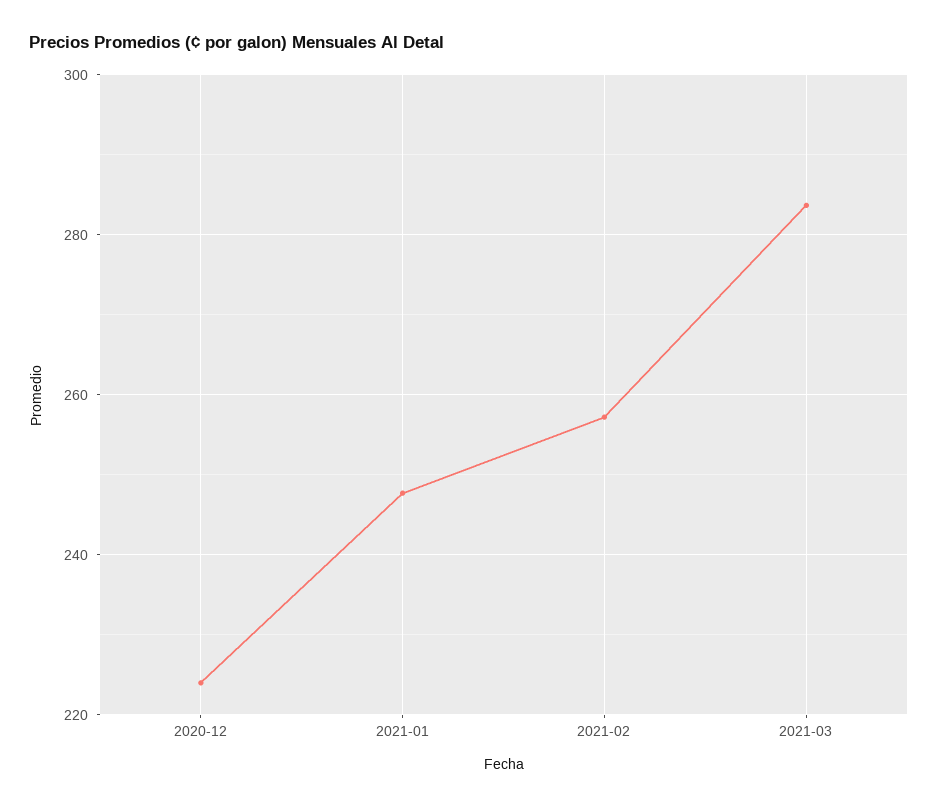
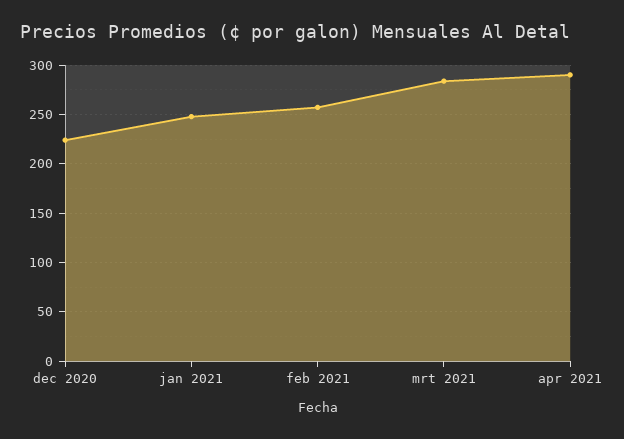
apr 2021: none -> 290

